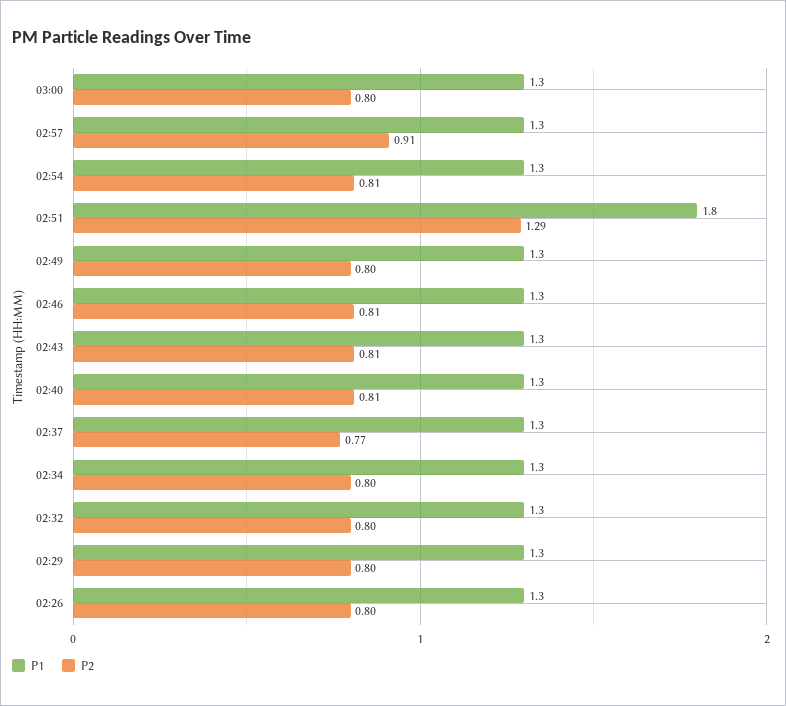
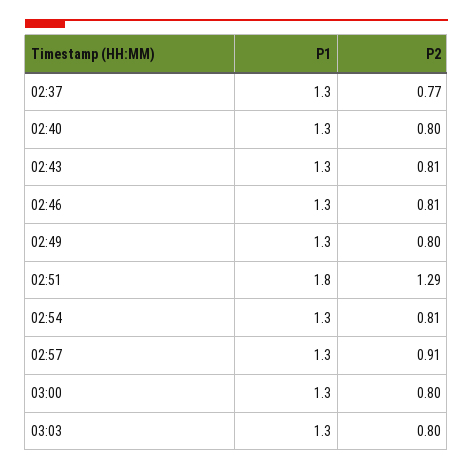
P2, 02:40: 0.81 -> 0.8
P1, 02:34: 1.3 -> none
P2, 02:34: 0.8 -> none
P1, 02:32: 1.3 -> none
P2, 02:32: 0.8 -> none
P1, 02:29: 1.3 -> none
P2, 02:29: 0.8 -> none
P1, 02:26: 1.3 -> none
P2, 02:26: 0.8 -> none
P1, 03:03: none -> 1.3
P2, 03:03: none -> 0.8

